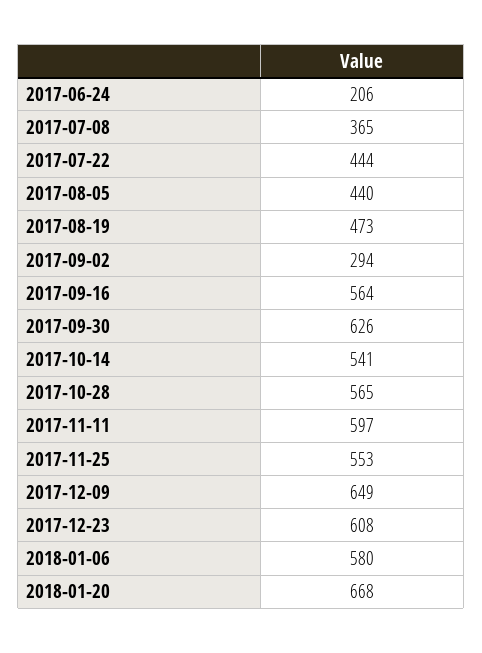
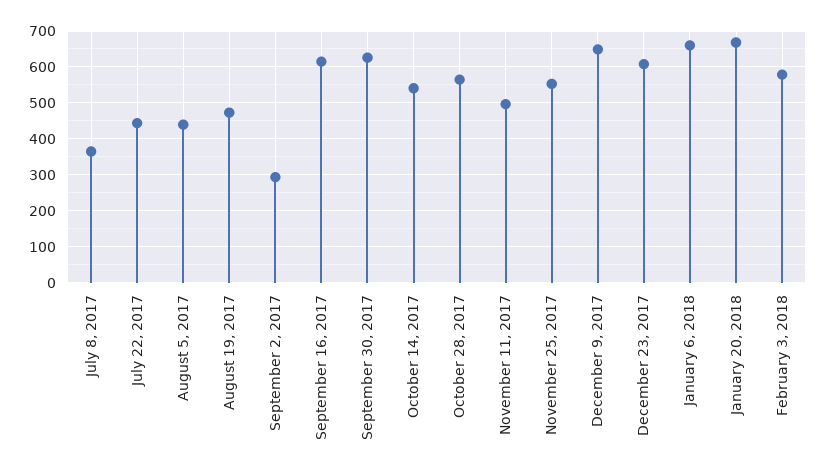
2017-06-24: 206 -> none
2017-09-16: 564 -> 620
2017-11-11: 597 -> 500
2018-01-06: 580 -> 660
February 3, 2018: none -> 580

